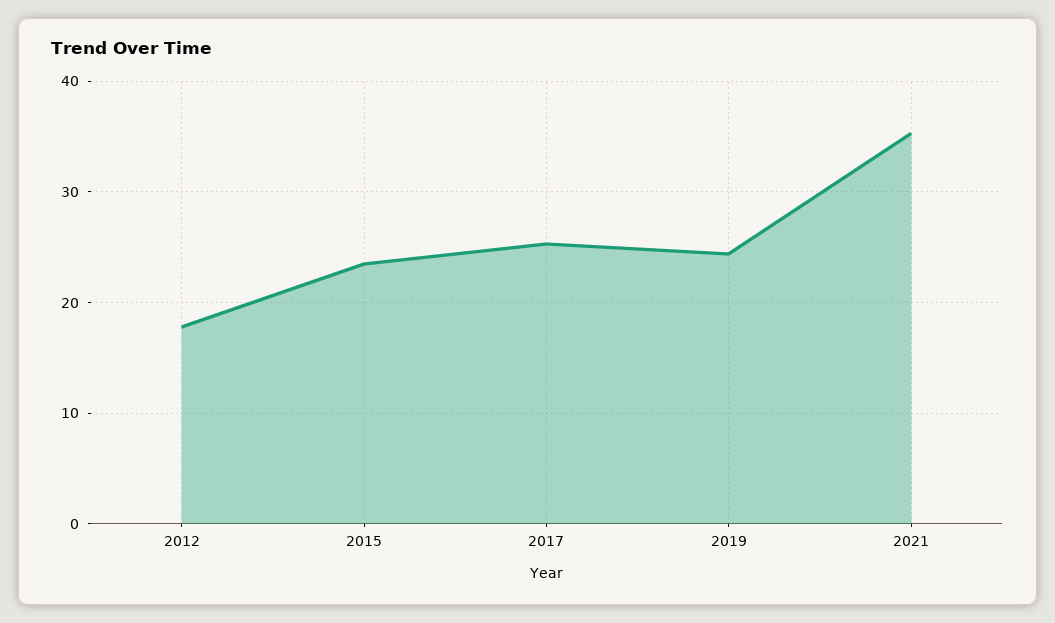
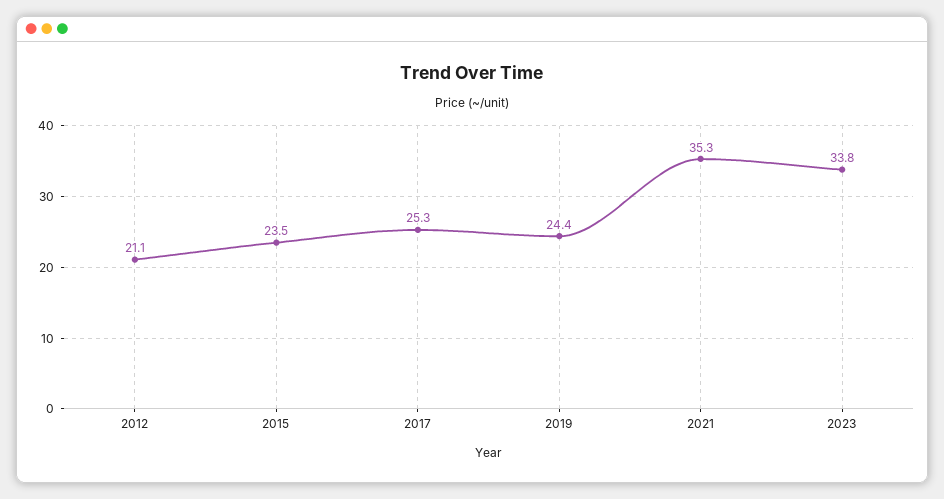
2012: 18 -> 21.1
2023: none -> 33.8

